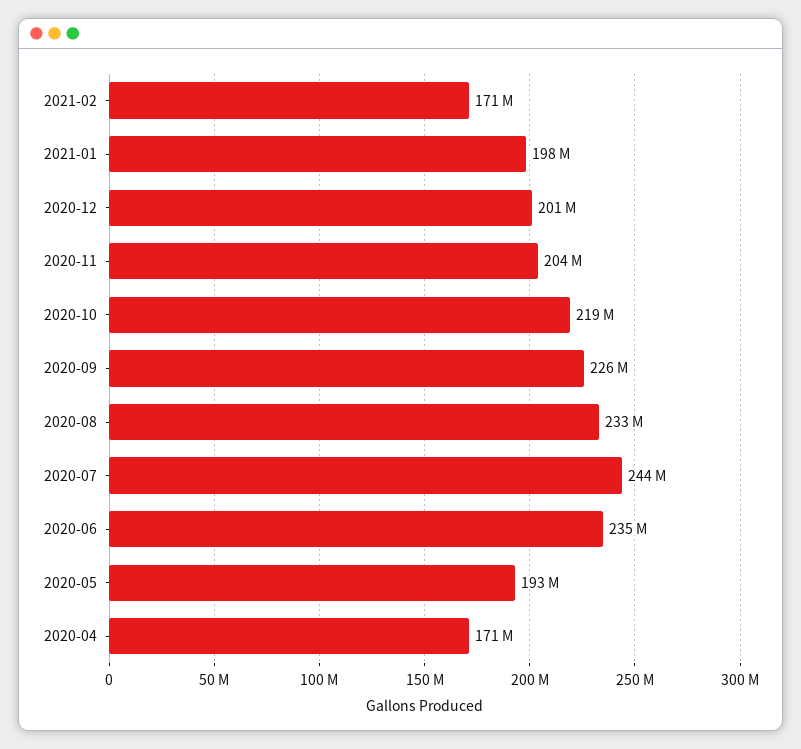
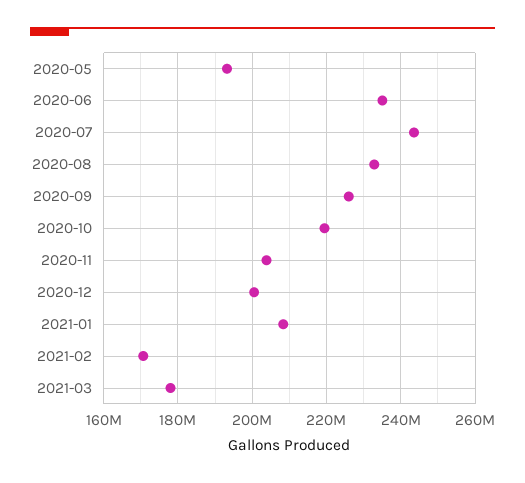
2021-01: 198000000 -> 208000000
2020-04: 171000000 -> none
2021-03: none -> 178000000

